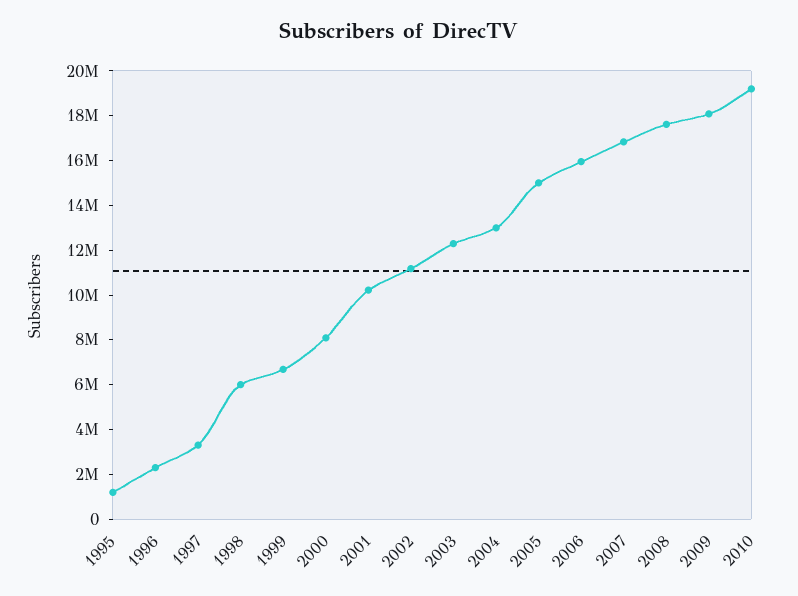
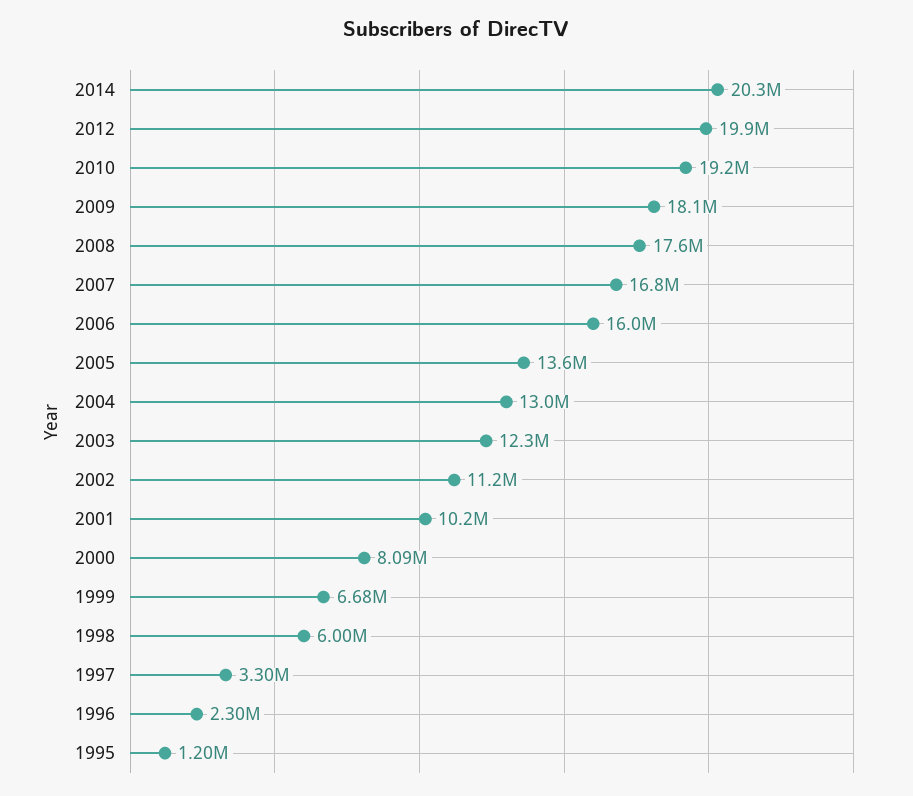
2005: 15000000 -> 13600000
2014: none -> 20300000
2012: none -> 19900000

